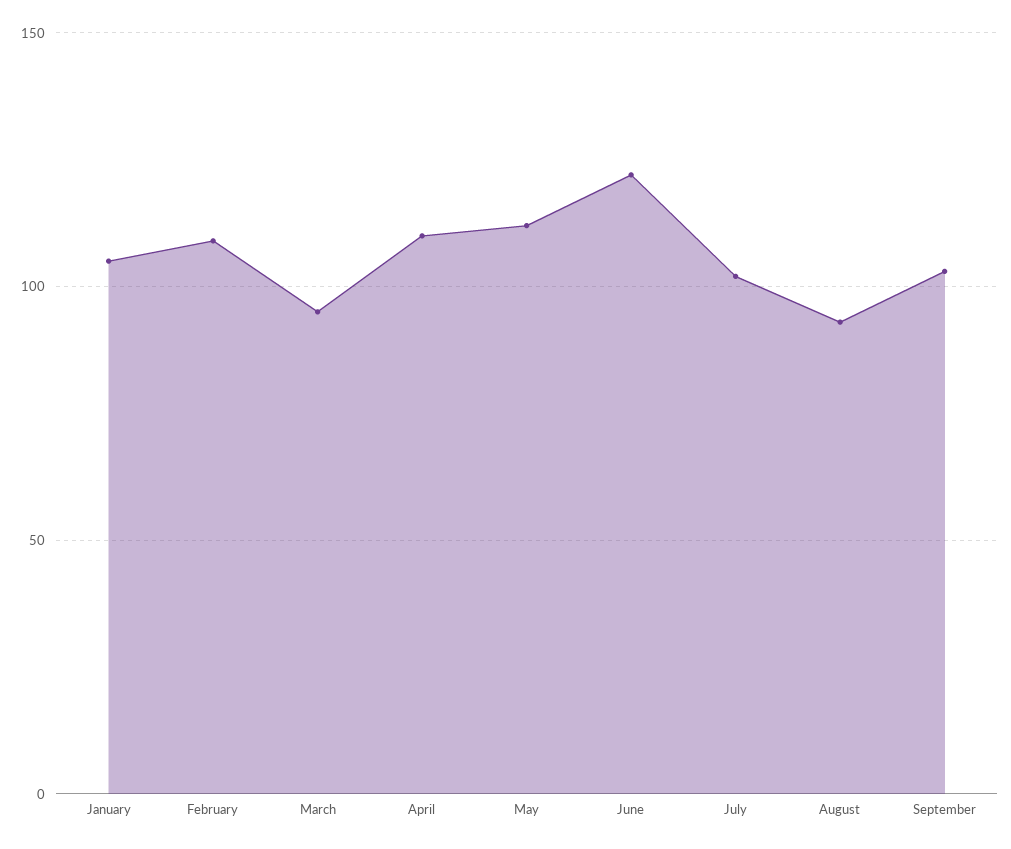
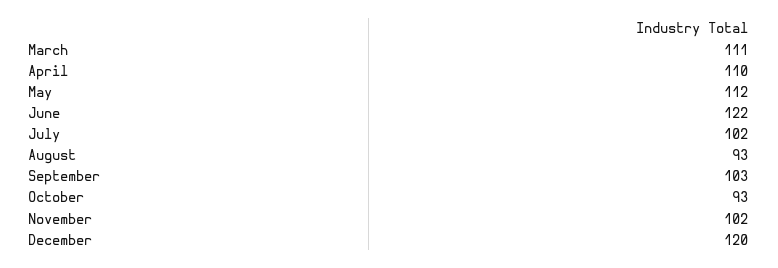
January: 105 -> none
February: 110 -> none
March: 95 -> 111
October: none -> 93
November: none -> 102
December: none -> 120

